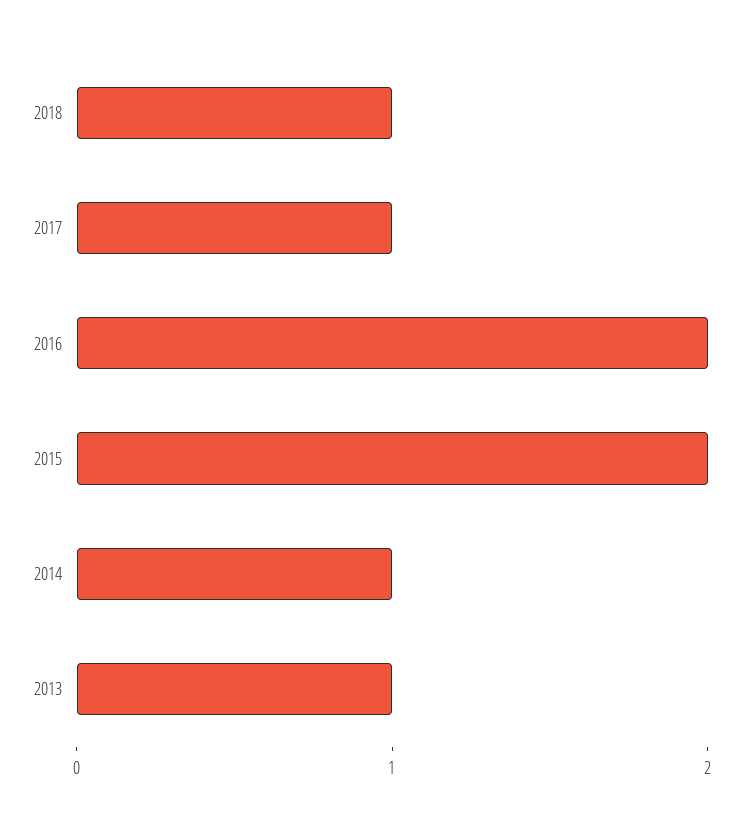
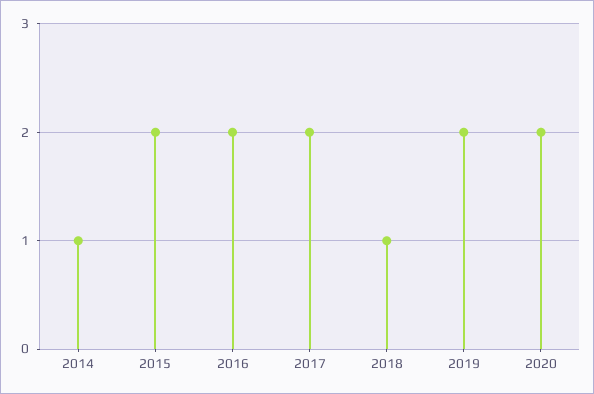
2017: 1 -> 2
2013: 1 -> none
2019: none -> 2
2020: none -> 2

